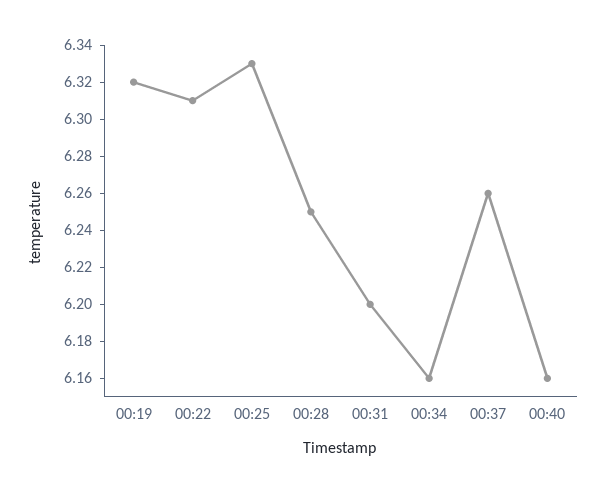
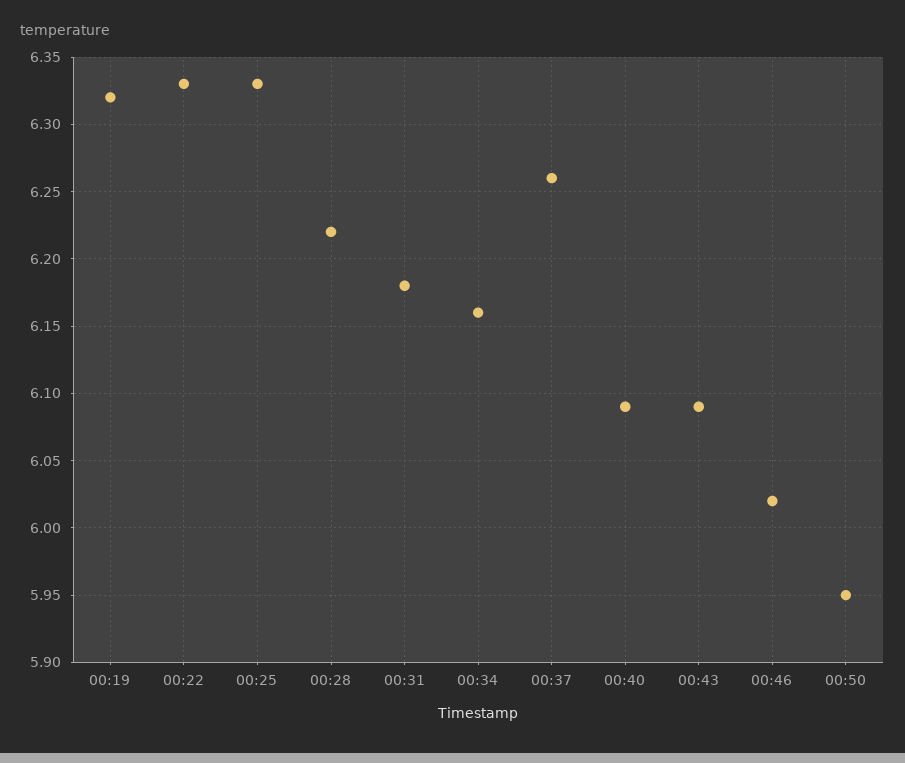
00:22: 6.31 -> 6.33
00:28: 6.25 -> 6.22
00:31: 6.2 -> 6.18
00:40: 6.16 -> 6.09
00:43: none -> 6.09
00:46: none -> 6.02
00:50: none -> 5.95

